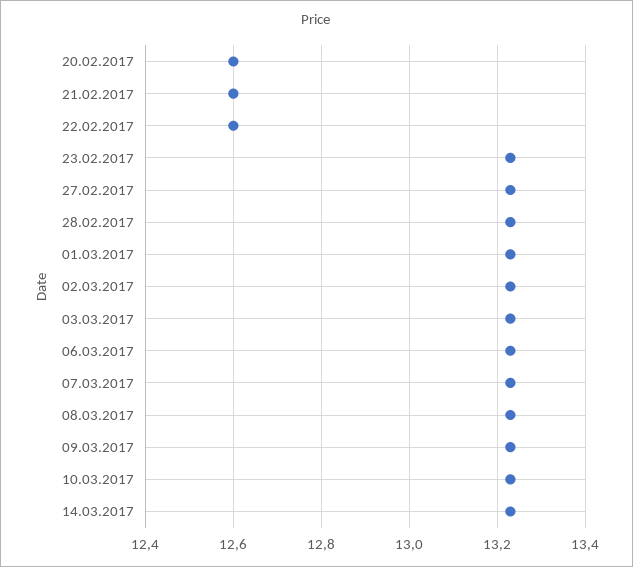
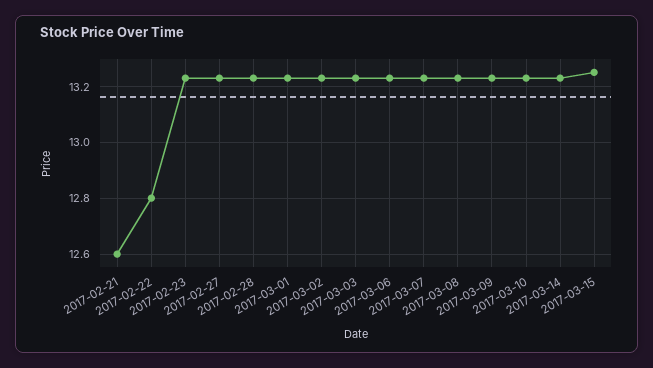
20.02.2017: 12.6 -> none
22.02.2017: 12.6 -> 12.8
2017-03-15: none -> 13.25

